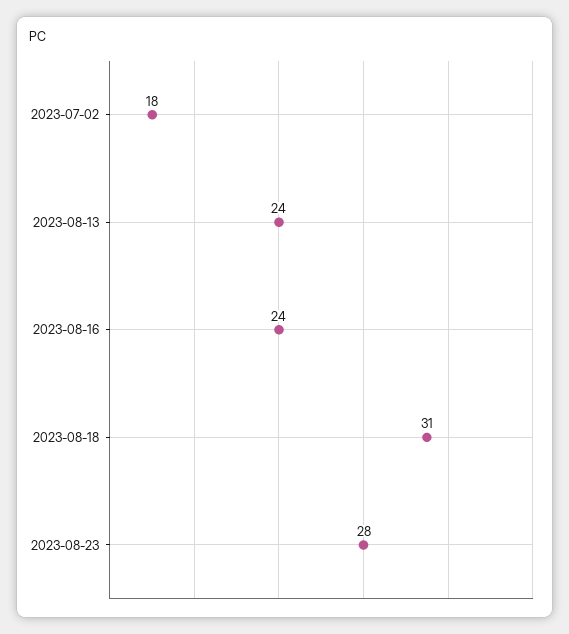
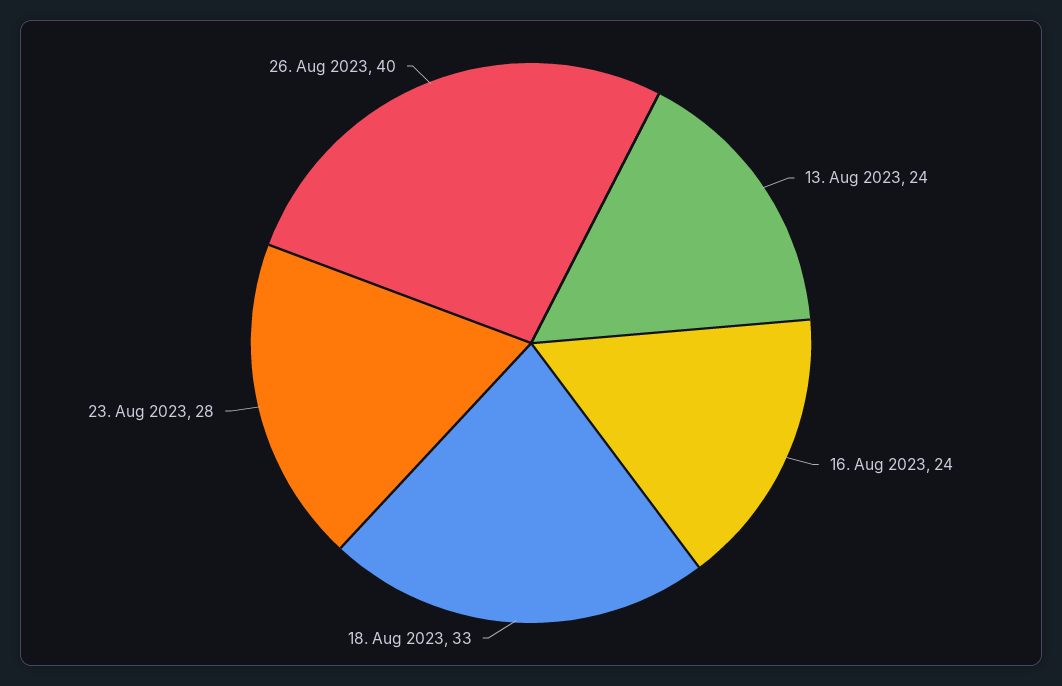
2023-07-02: 18 -> none
2023-08-18: 31 -> 33
26. Aug 2023: none -> 40

